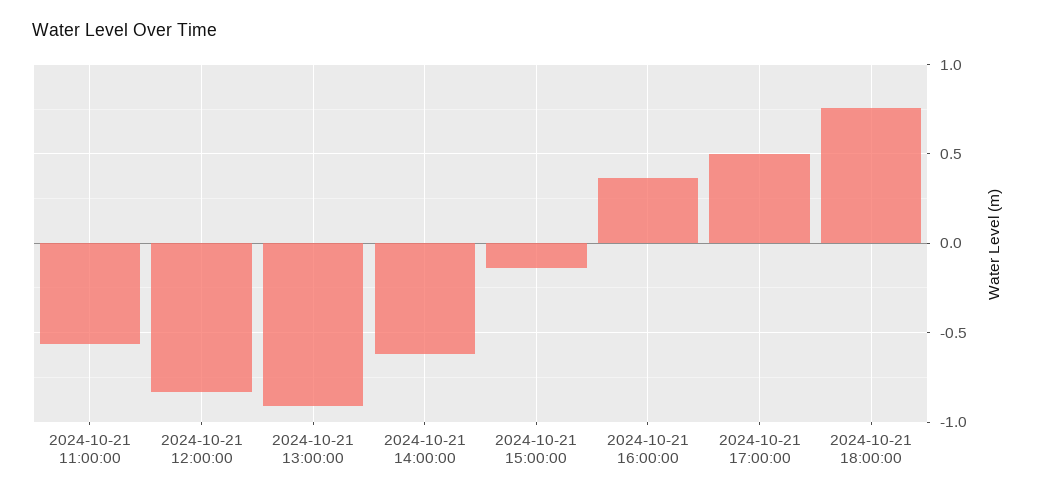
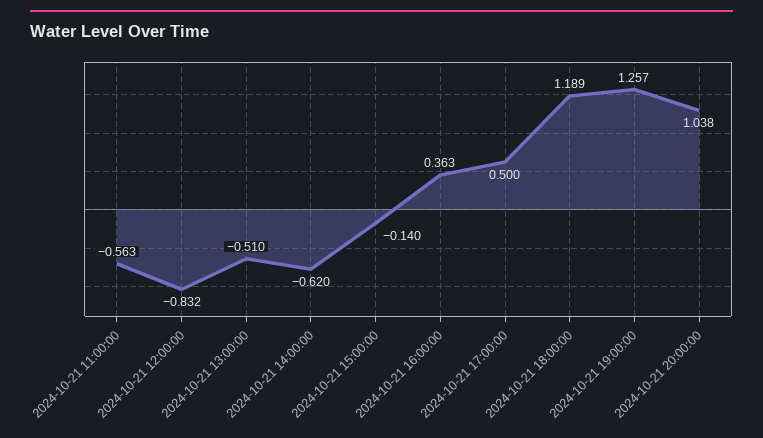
2024-10-21 13:00:00: -0.9 -> -0.51
2024-10-21 18:00:00: 0.75 -> 1.189
2024-10-21 19:00:00: none -> 1.257
2024-10-21 20:00:00: none -> 1.038

